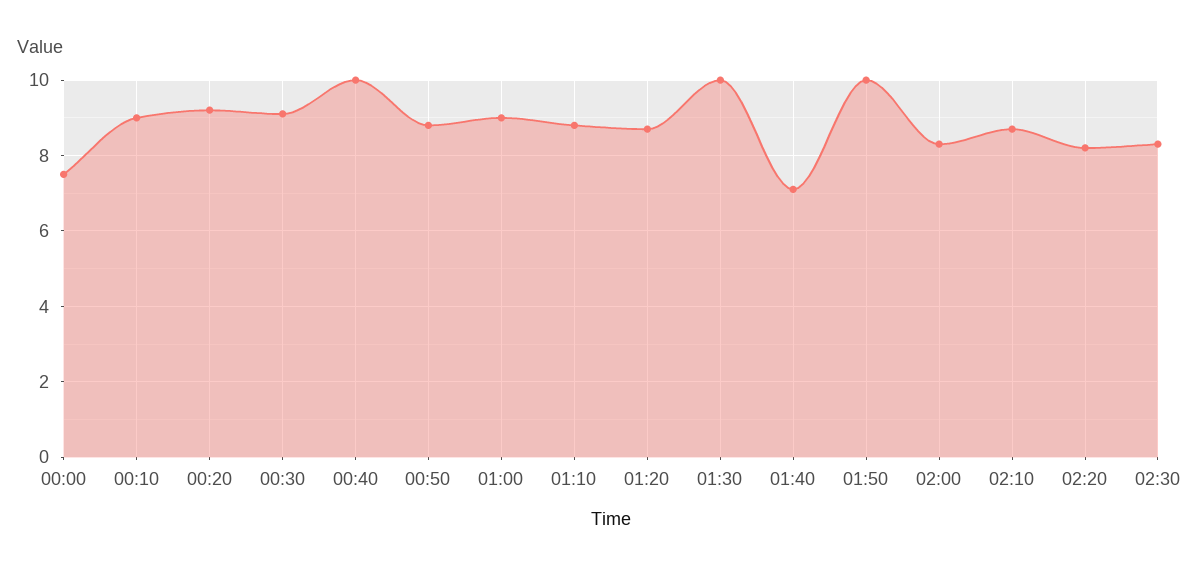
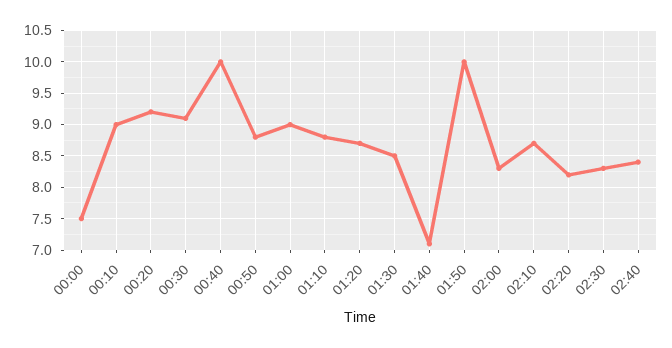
01:30: 10 -> 8.5
02:40: none -> 8.4

